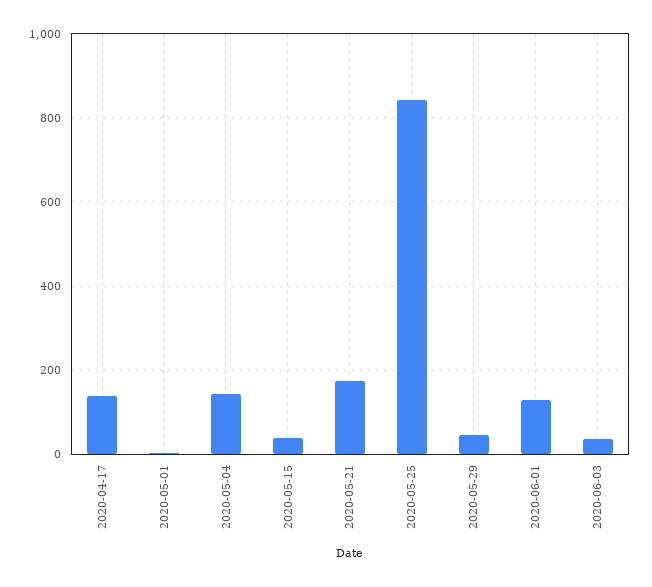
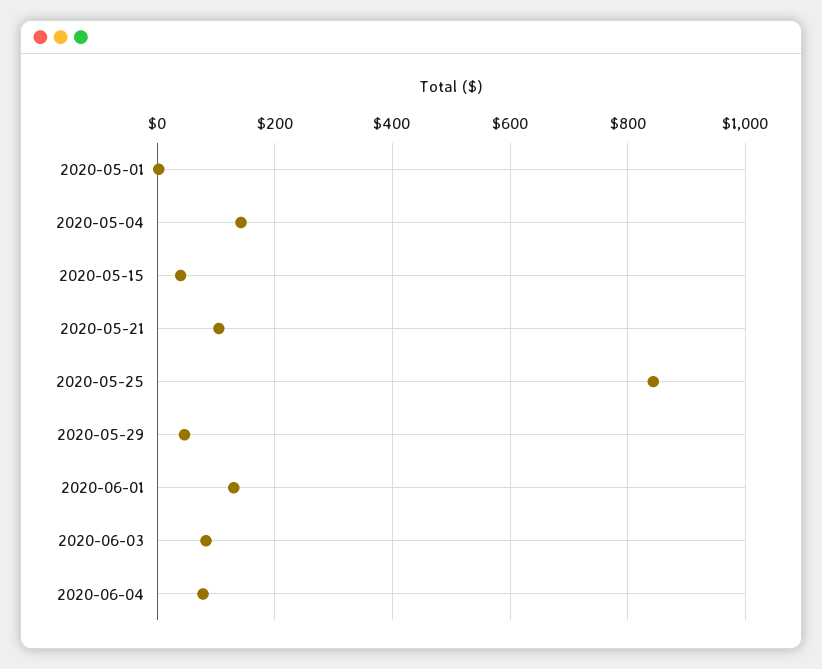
2020-04-17: 140 -> none
2020-05-21: 180 -> 100
2020-06-03: 40 -> 80
2020-06-04: none -> 80

